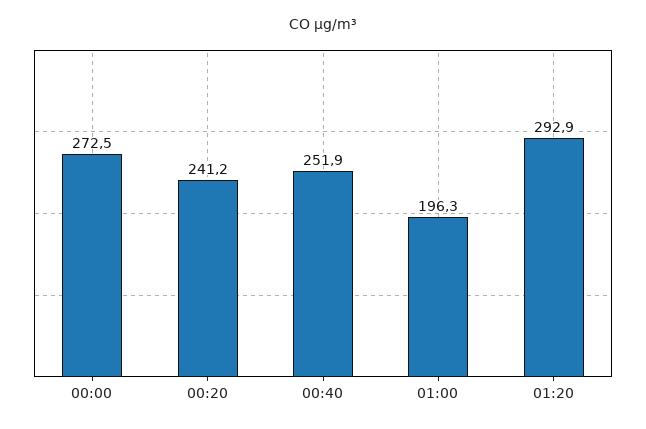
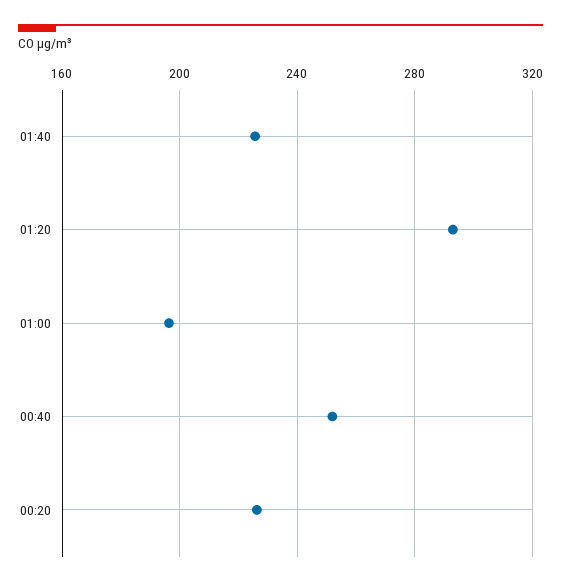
00:00: 272.5 -> none
00:20: 241.2 -> 225
01:40: none -> 225

